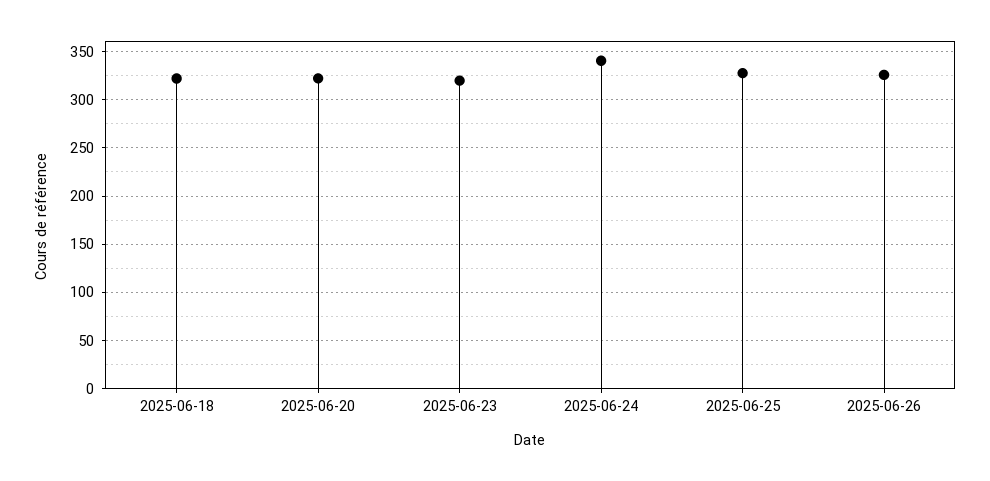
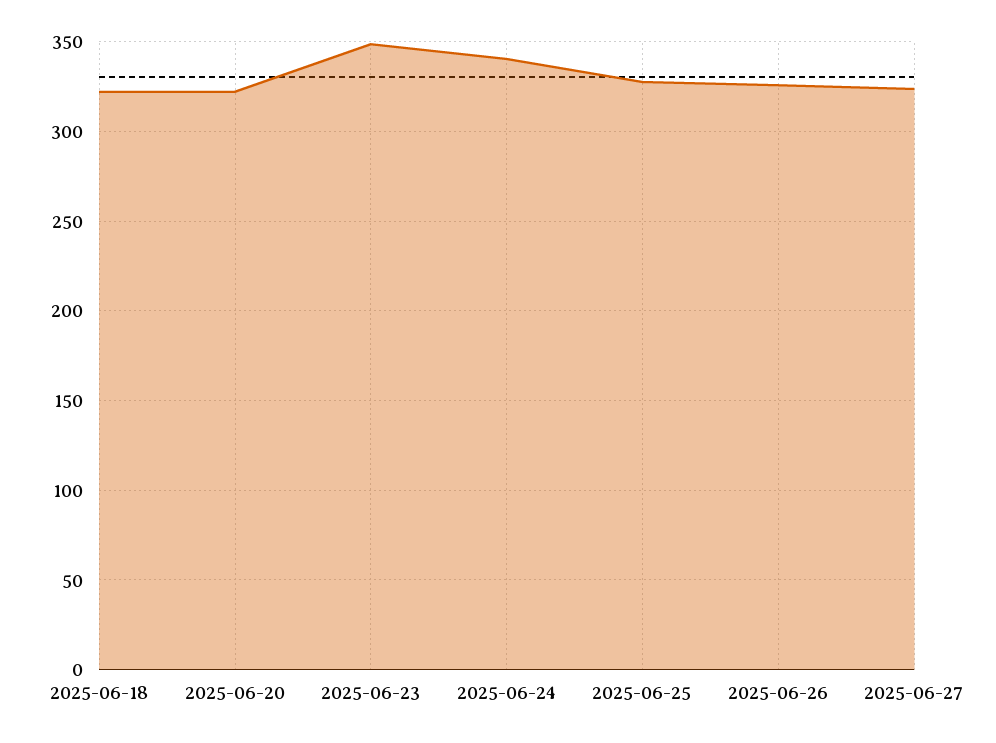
2025-06-23: 320 -> 350
2025-06-27: none -> 325

